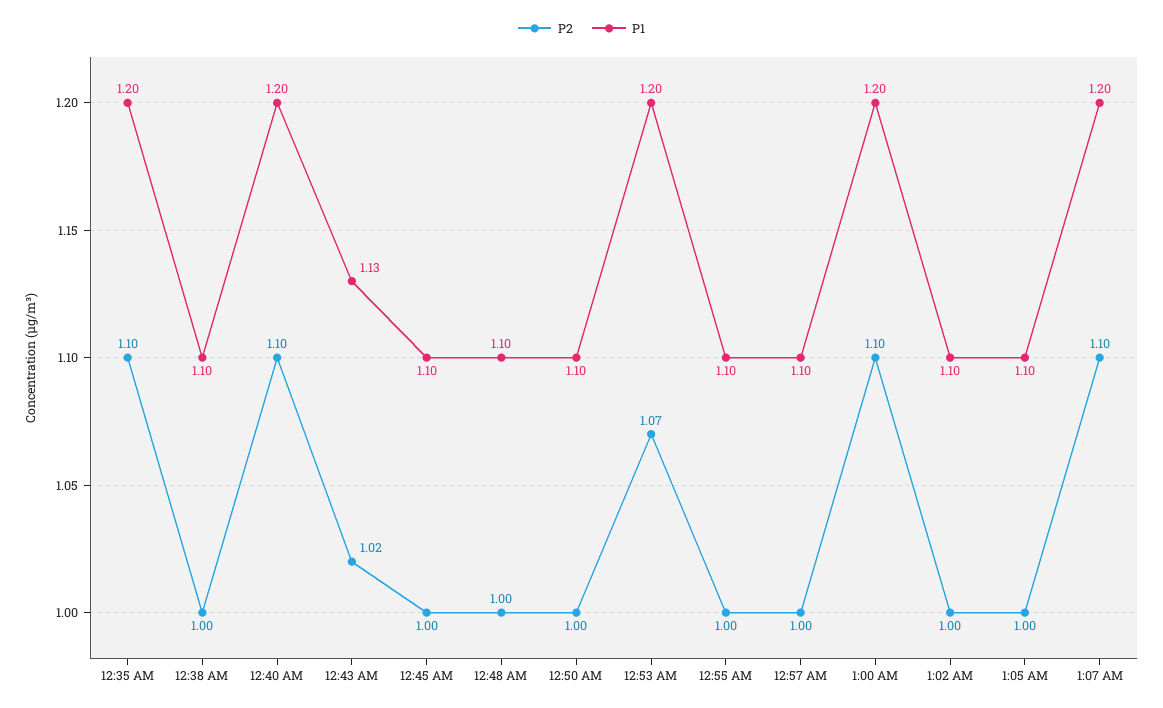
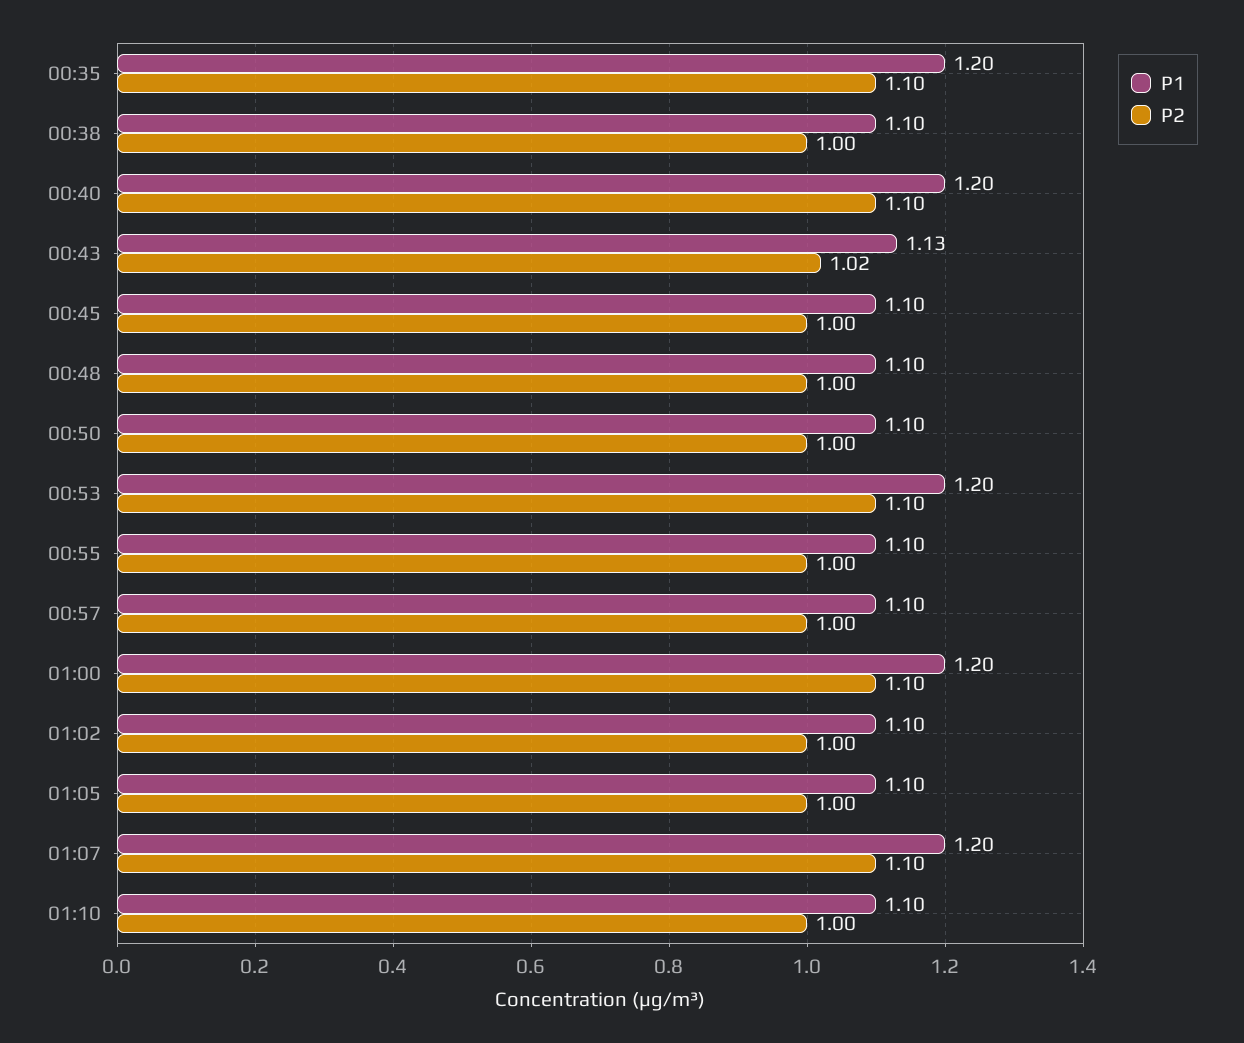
P2, 12:53 AM: 1.07 -> 1.1
P1, 01:10: none -> 1.1
P2, 01:10: none -> 1

